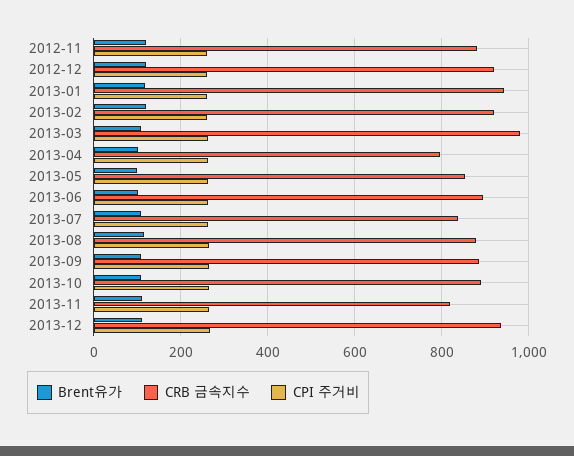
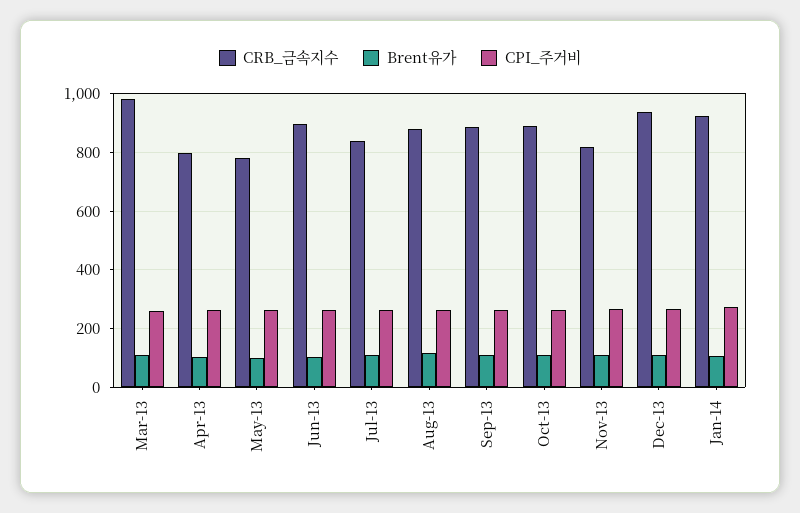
Brent유가, 2012-11: 120 -> none
CRB 금속지수, 2012-11: 880 -> none
CPI 주거비, 2012-11: 260 -> none
Brent유가, 2012-12: 120 -> none
CRB 금속지수, 2012-12: 920 -> none
CPI 주거비, 2012-12: 260 -> none
Brent유가, 2013-01: 120 -> none
CRB 금속지수, 2013-01: 940 -> none
CPI 주거비, 2013-01: 260 -> none
Brent유가, 2013-02: 120 -> none
CRB 금속지수, 2013-02: 920 -> none
CPI 주거비, 2013-02: 260 -> none
CRB 금속지수, 2013-05: 860 -> 775
CRB 금속지수, Jan-14: none -> 925
Brent유가, Jan-14: none -> 100
CPI 주거비, Jan-14: none -> 275

